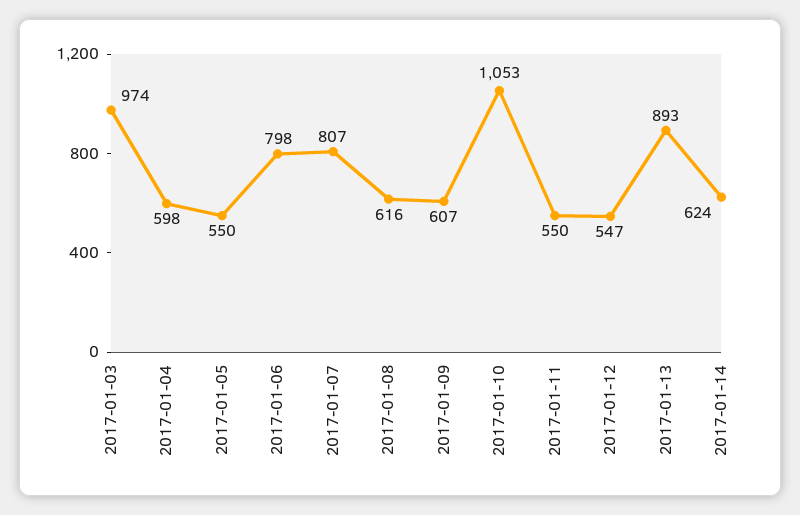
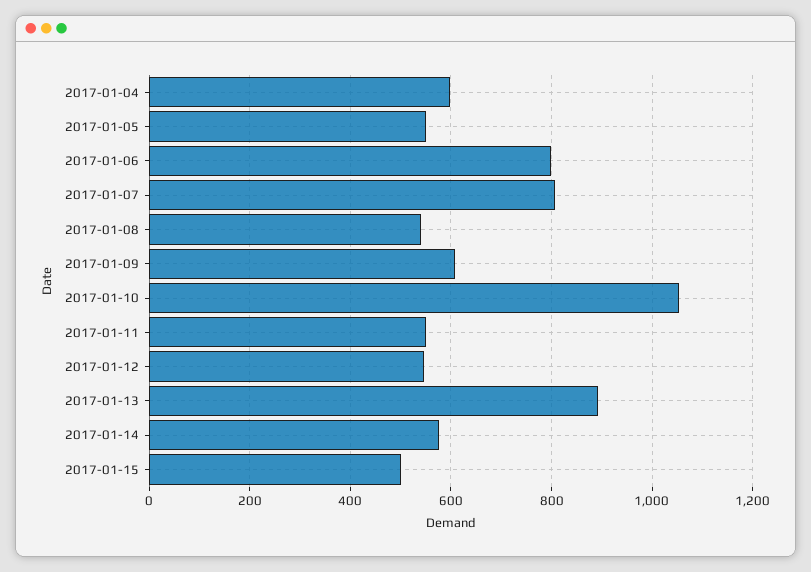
2017-01-03: 974 -> none
2017-01-08: 616 -> 540
2017-01-14: 624 -> 580
2017-01-15: none -> 500

